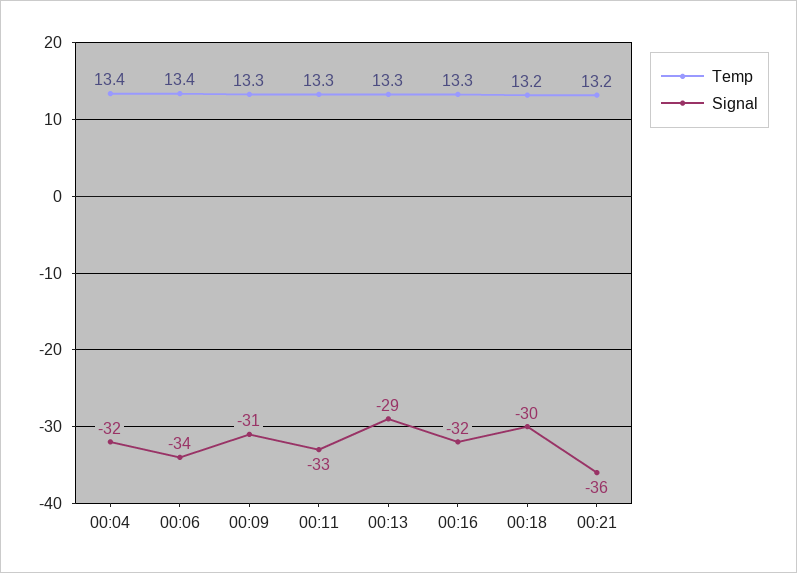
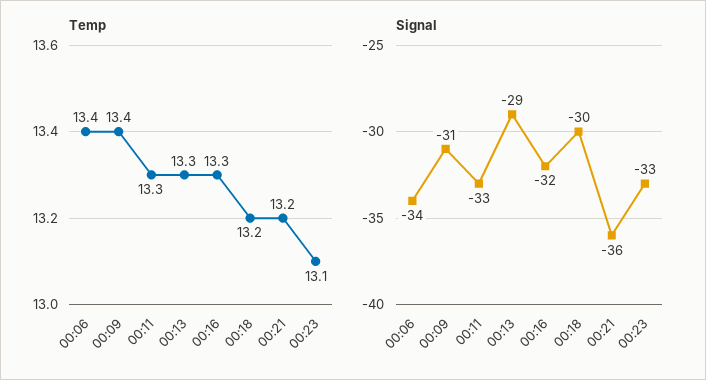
Temp, 00:04: 13.4 -> none
Signal, 00:04: -32 -> none
Temp, 00:09: 13.3 -> 13.4
Temp, 00:23: none -> 13.1
Signal, 00:23: none -> -33

